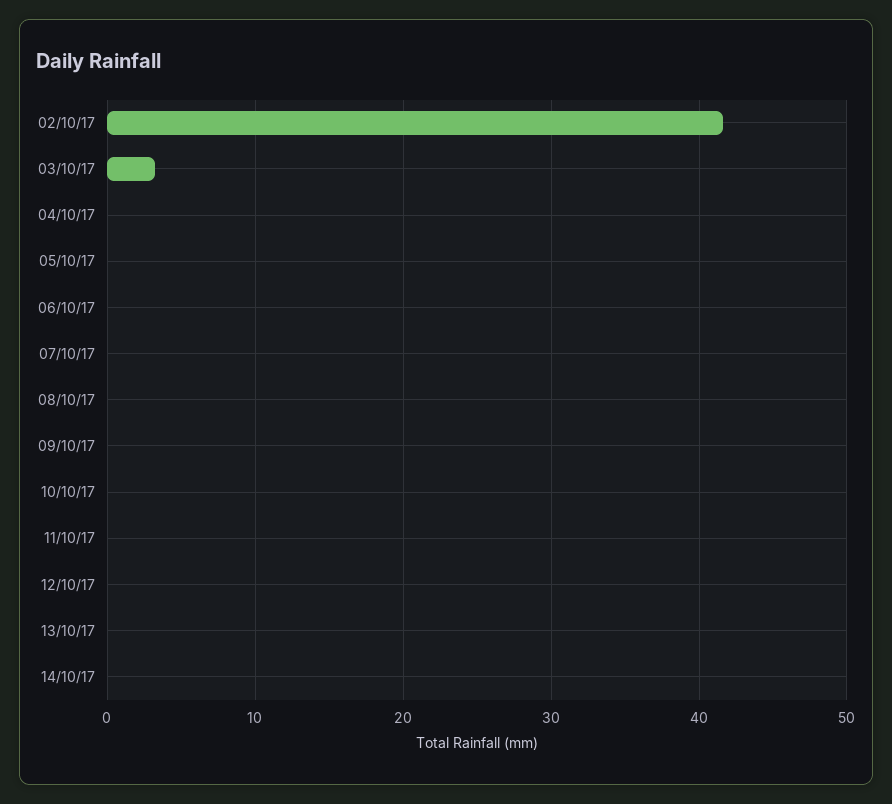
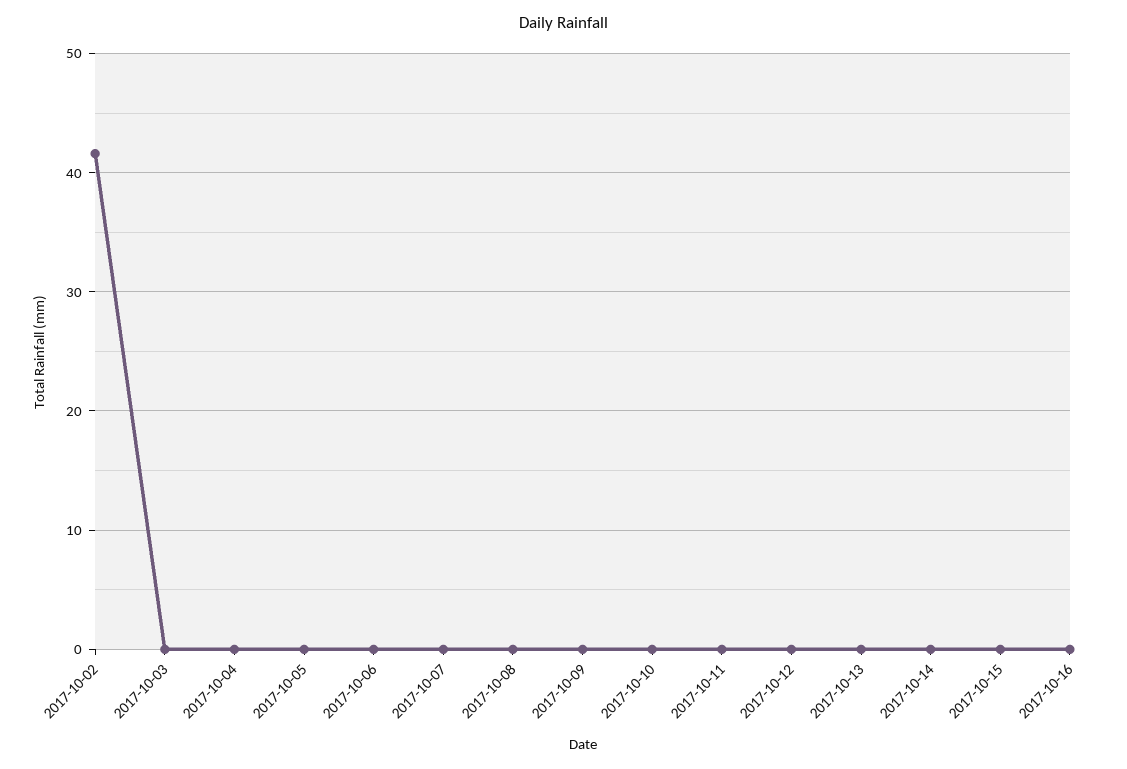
03/10/17: 3 -> 0
2017-10-15: none -> 0
2017-10-16: none -> 0

